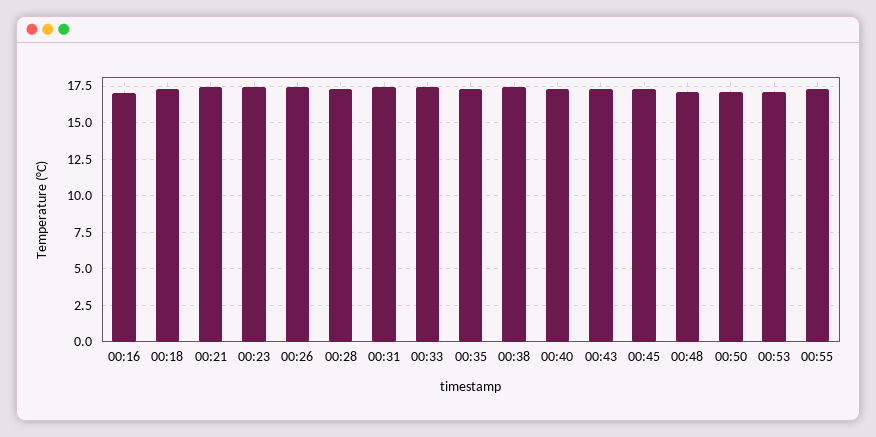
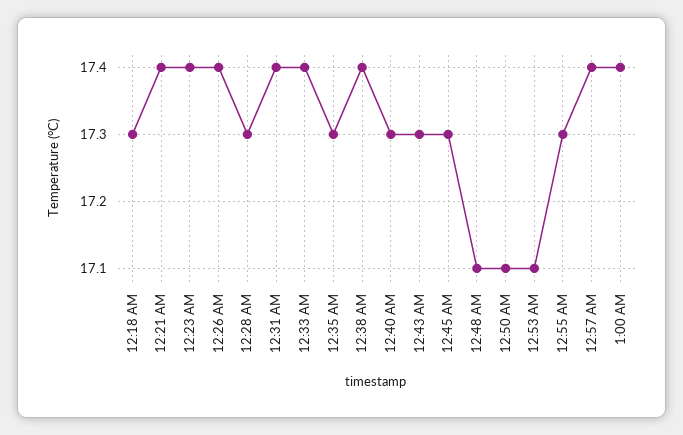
00:16: 17 -> none
12:57 AM: none -> 17.4
1:00 AM: none -> 17.4

